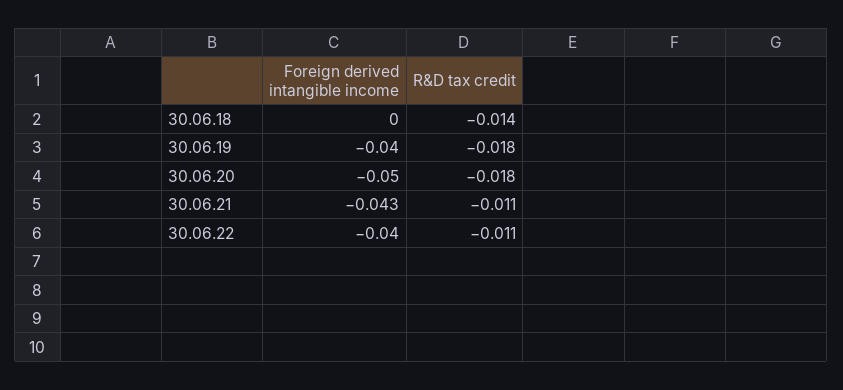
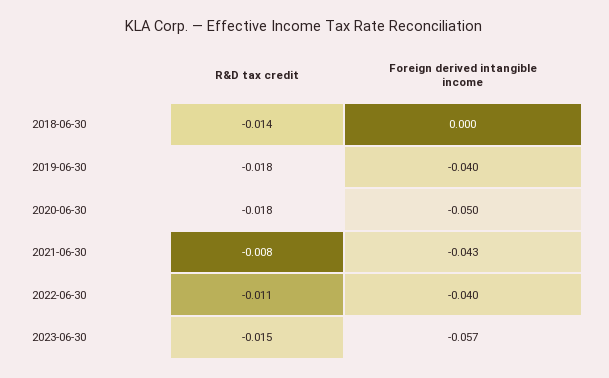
R&D tax credit, 30.06.21: -0.011 -> -0.008
R&D tax credit, 2023-06-30: none -> -0.015
Foreign derived intangible income, 2023-06-30: none -> -0.057

